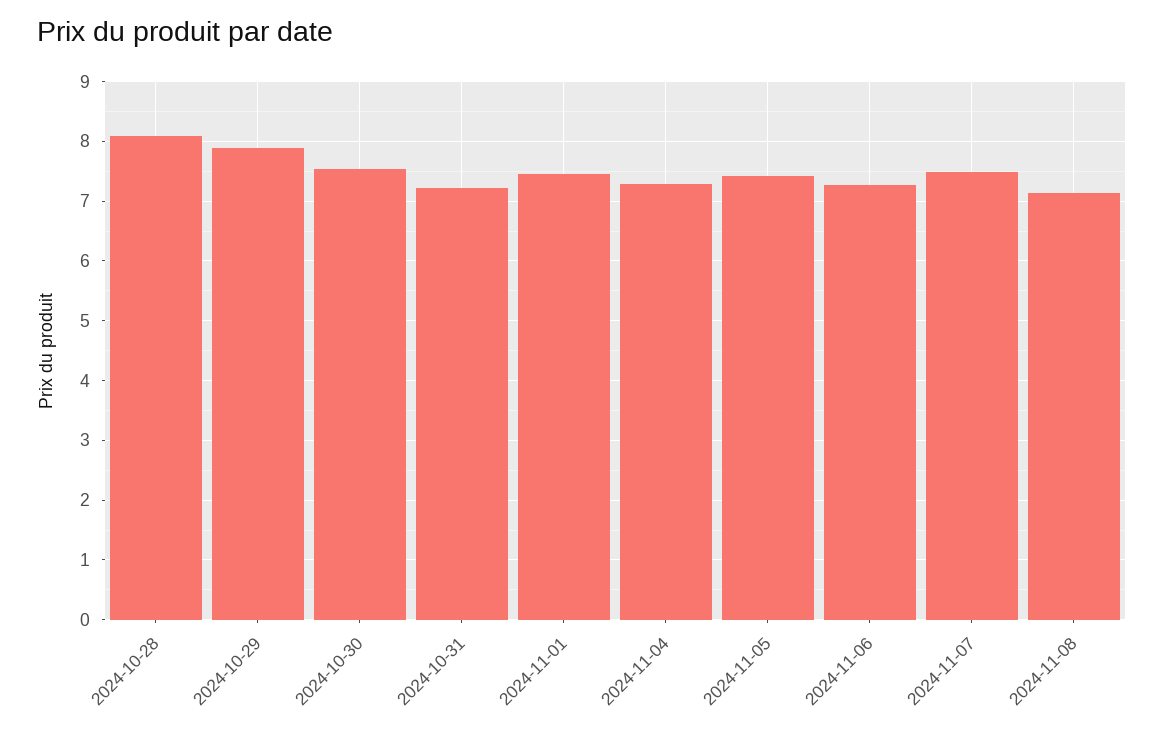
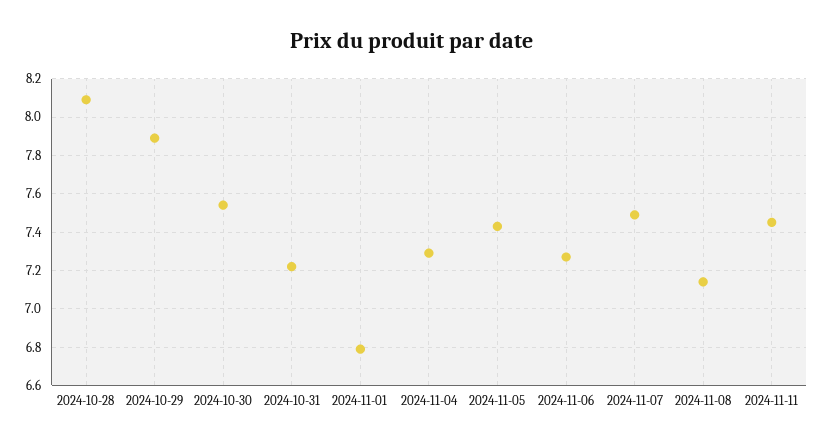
2024-11-01: 7.4 -> 6.8
2024-11-11: none -> 7.45

